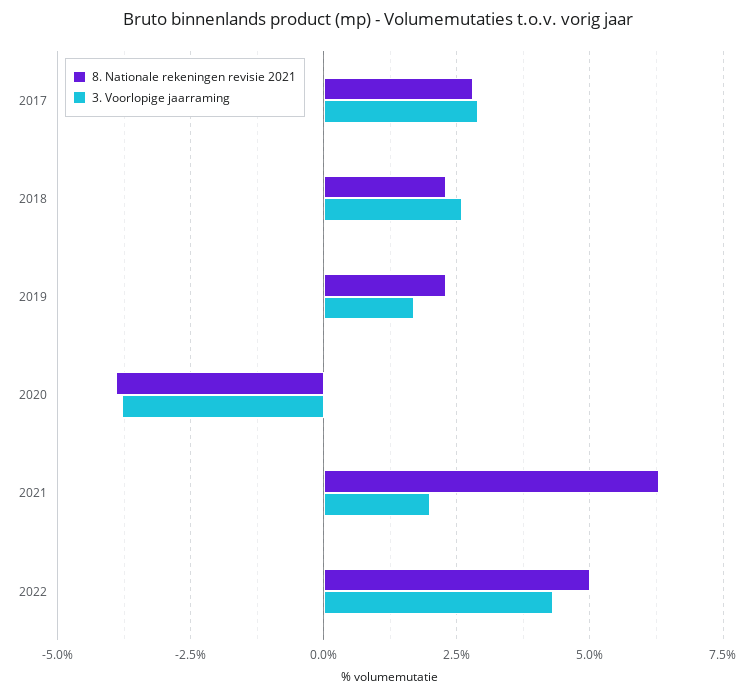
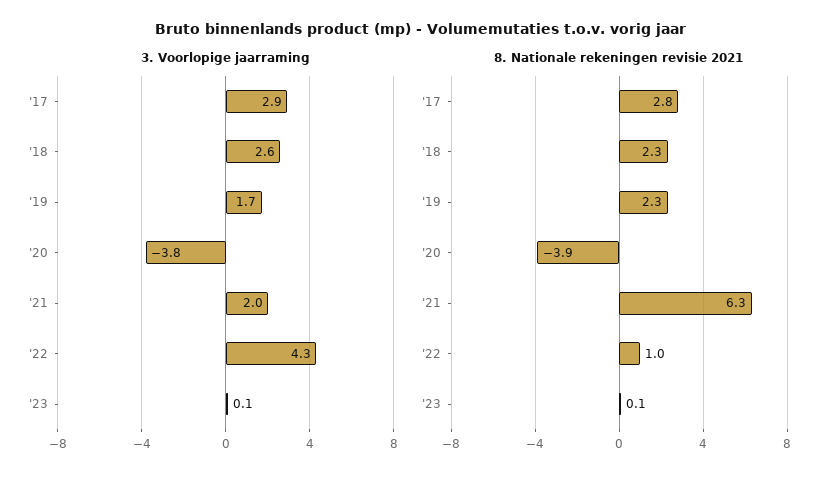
8. Nationale rekeningen revisie 2021, 2022: 5 -> 1
3. Voorlopige jaarraming, '23: none -> 0.1
8. Nationale rekeningen revisie 2021, '23: none -> 0.1

